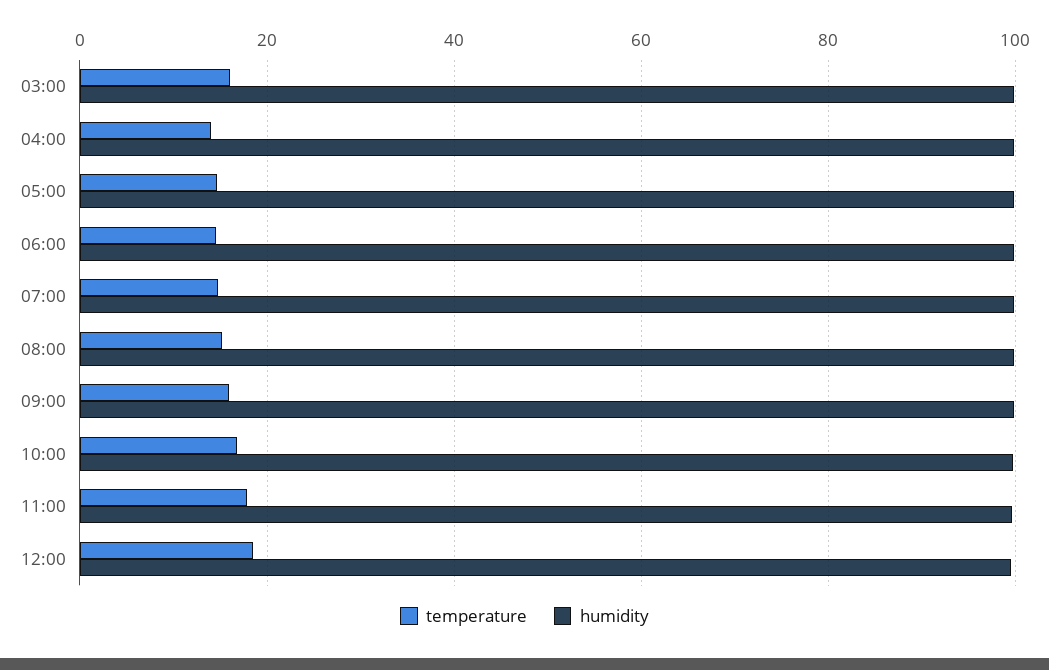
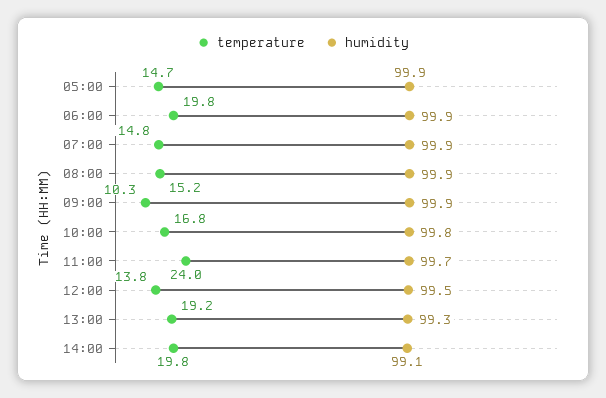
temperature, 03:00: 16 -> none
humidity, 03:00: 100 -> none
temperature, 04:00: 14 -> none
humidity, 04:00: 100 -> none
temperature, 06:00: 14 -> 19.8
temperature, 09:00: 16 -> 10.3
temperature, 11:00: 18 -> 24
temperature, 12:00: 18 -> 13.8
temperature, 13:00: none -> 19.2
humidity, 13:00: none -> 99.3
temperature, 14:00: none -> 19.8
humidity, 14:00: none -> 99.1

